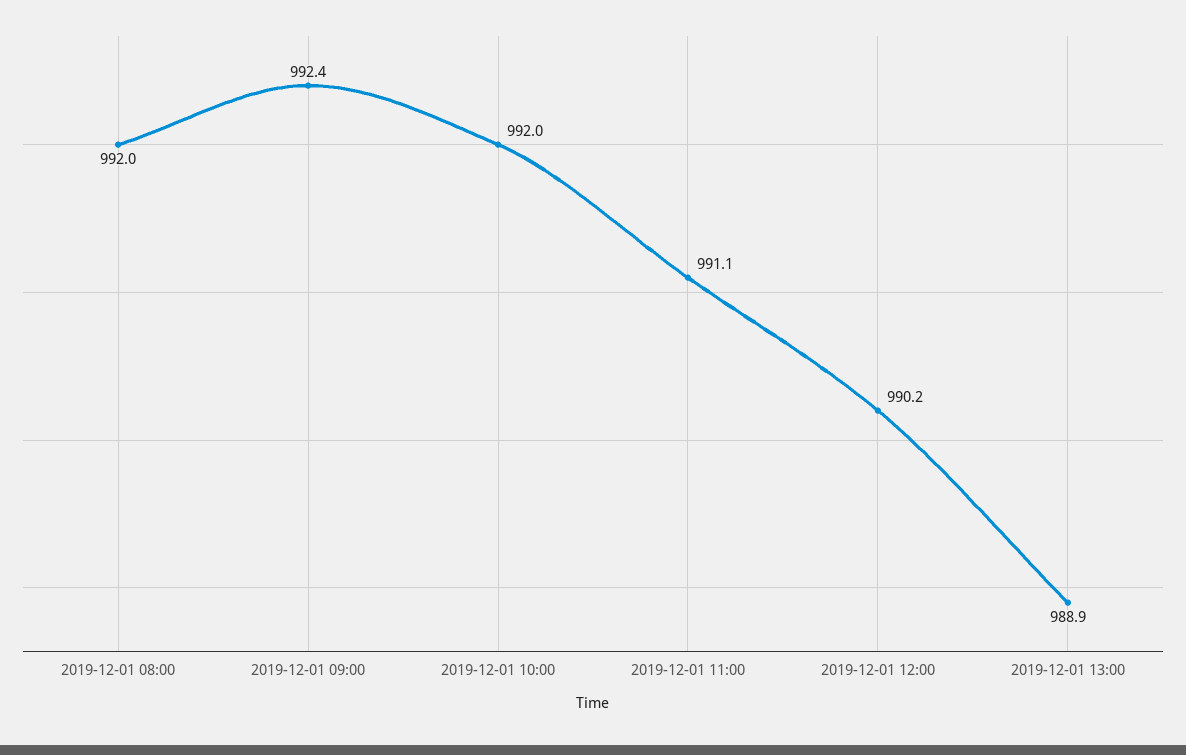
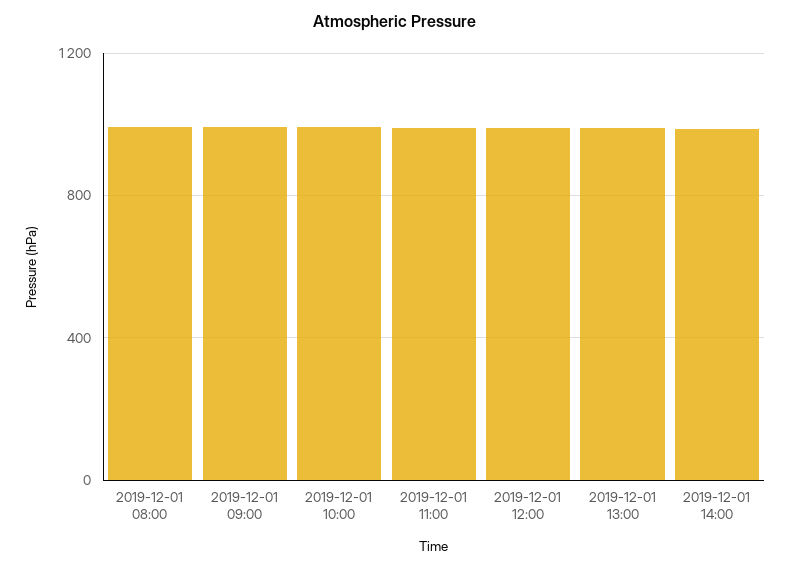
2019-12-01 14:00: none -> 1000

